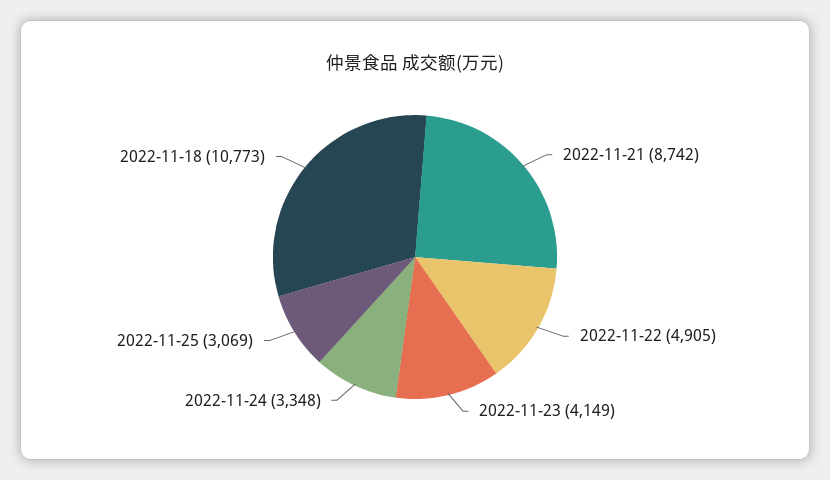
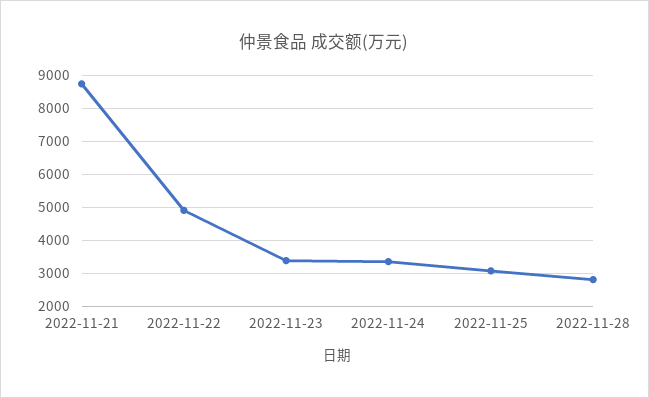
2022-11-23: 4149 -> 3400
2022-11-18: 10773 -> none
2022-11-28: none -> 2800

